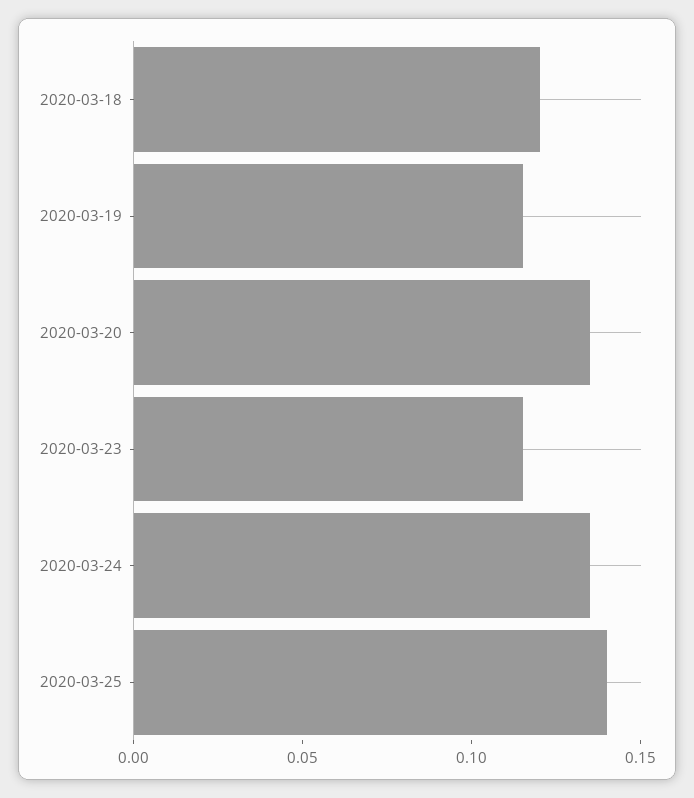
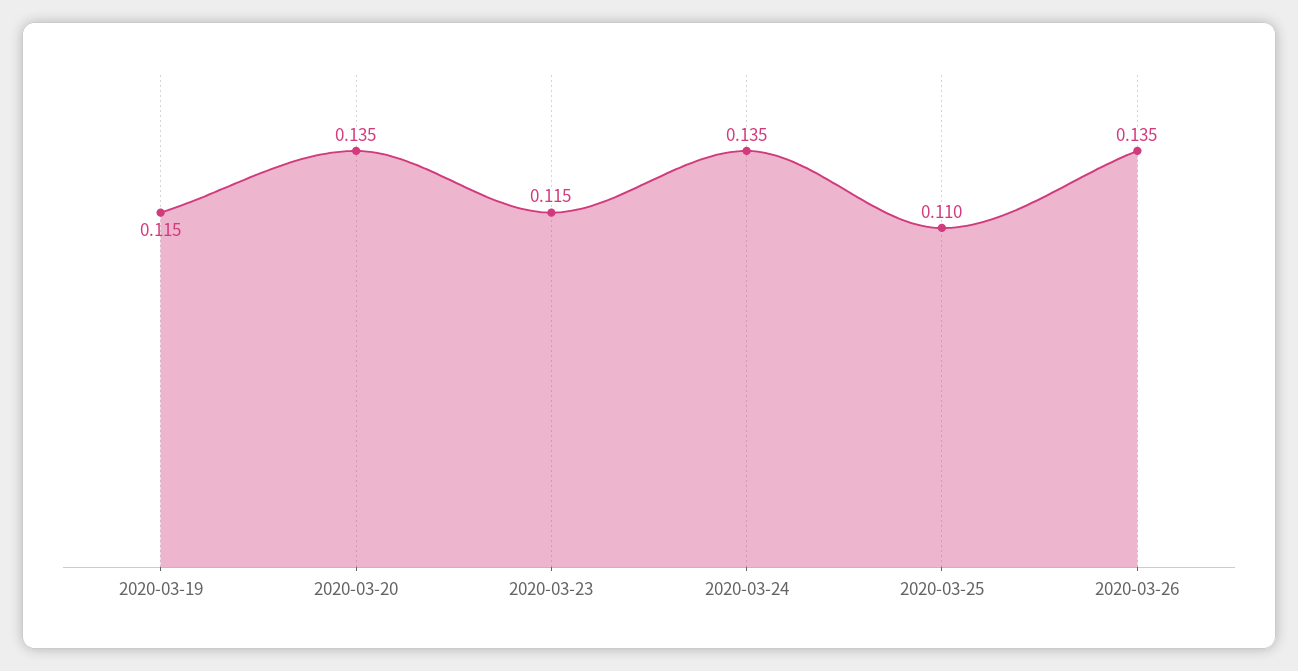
2020-03-18: 0.12 -> none
2020-03-25: 0.14 -> 0.11
2020-03-26: none -> 0.135

